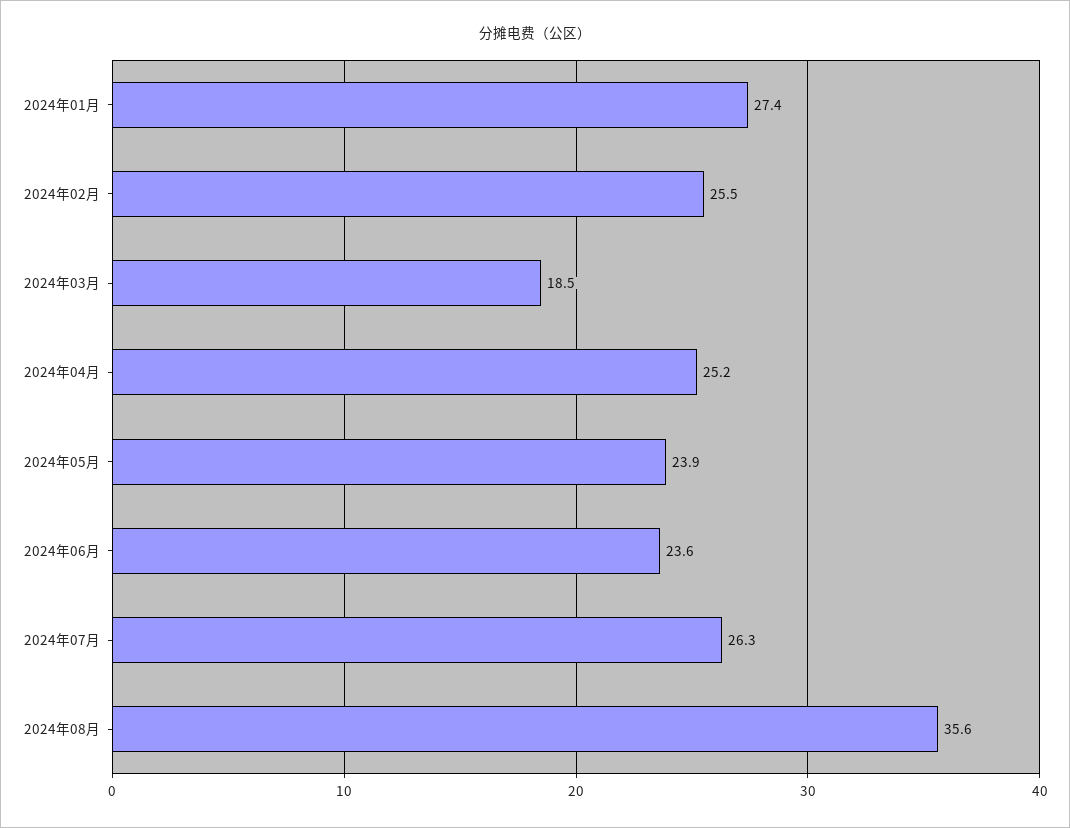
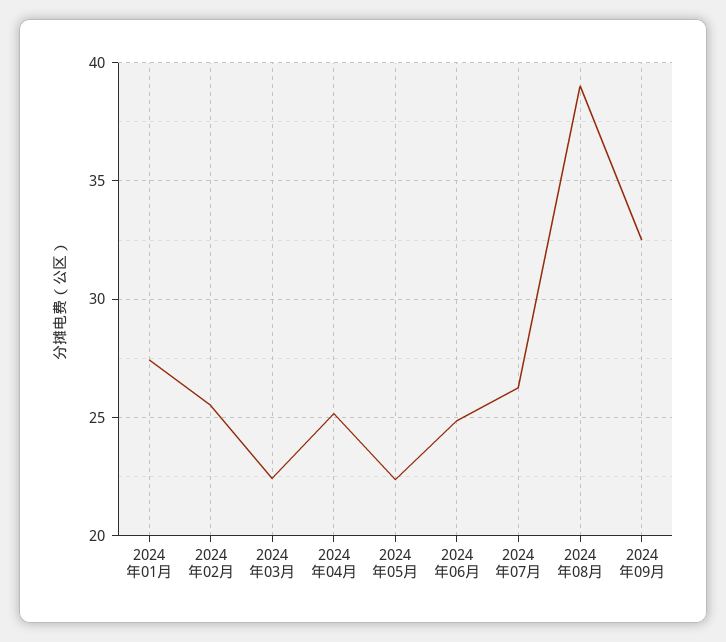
2024年03月: 18.5 -> 22.5
2024年05月: 23.9 -> 22.5
2024年06月: 23.6 -> 25
2024年08月: 35.6 -> 39
2024年09月: none -> 32.5

